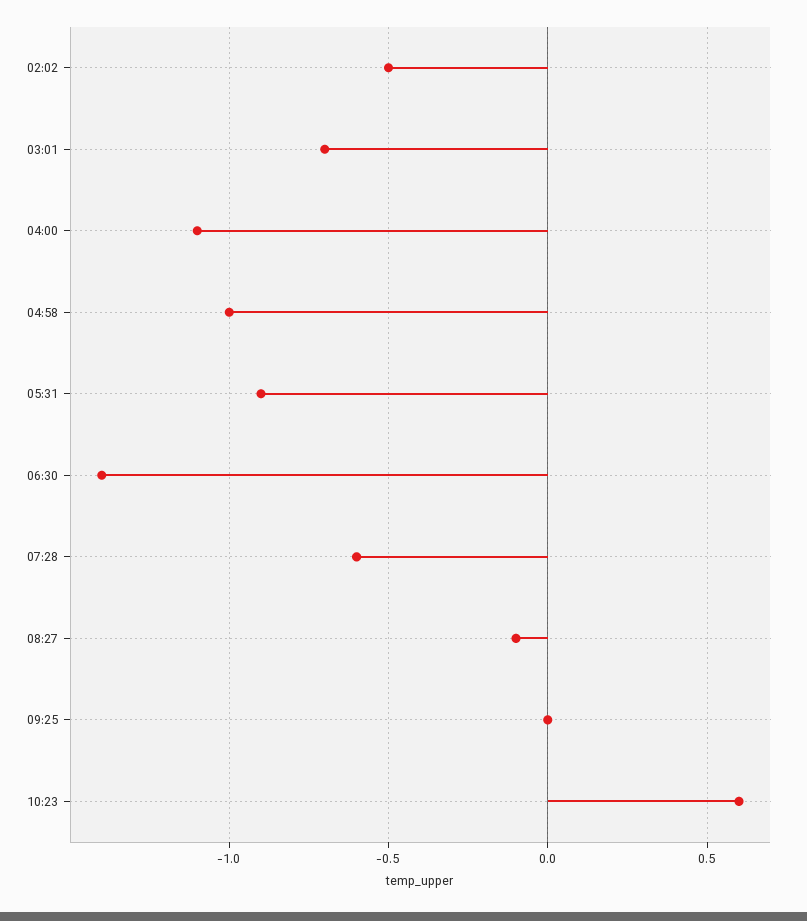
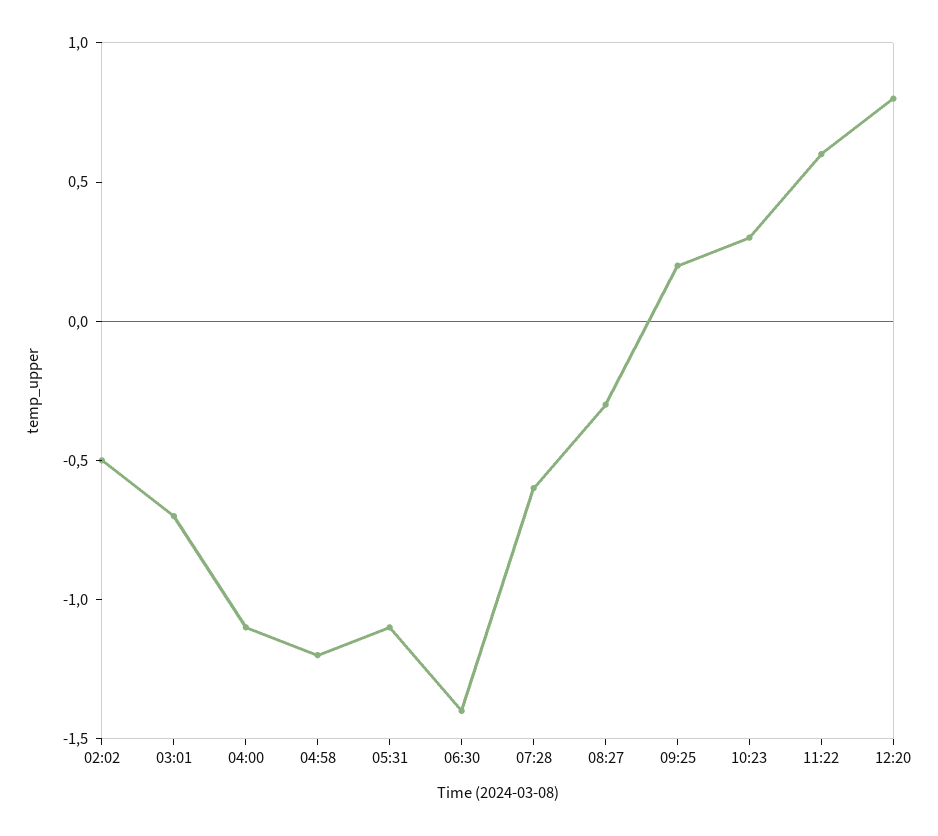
04:58: -1 -> -1.2
05:31: -0.9 -> -1.1
08:27: -0.1 -> -0.3
09:25: 0 -> 0.2
10:23: 0.6 -> 0.3
11:22: none -> 0.6
12:20: none -> 0.8

